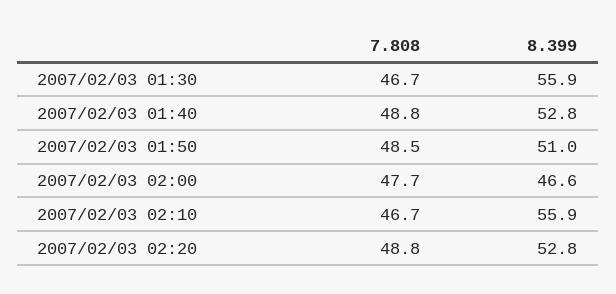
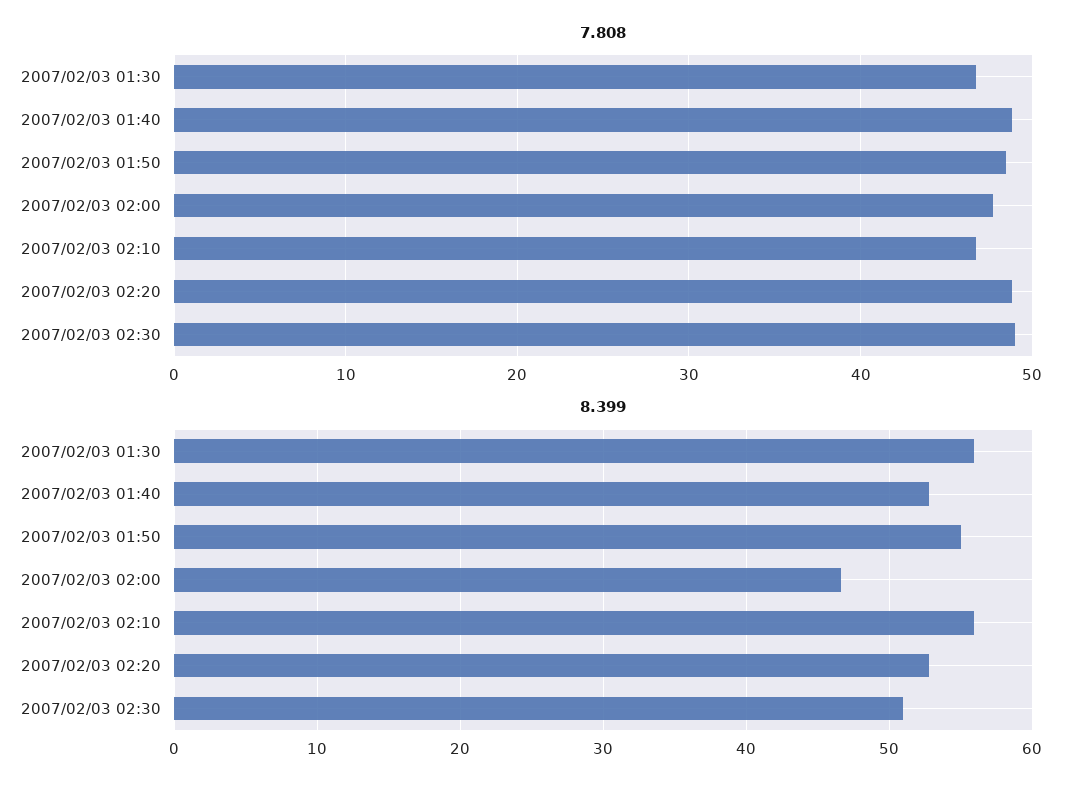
8.399, 2007/02/03 01:50: 51 -> 55
7.808, 2007/02/03 02:30: none -> 49
8.399, 2007/02/03 02:30: none -> 51

